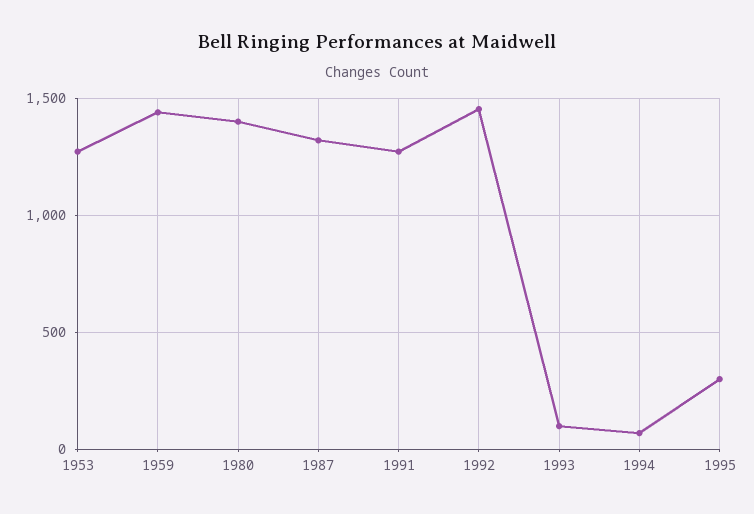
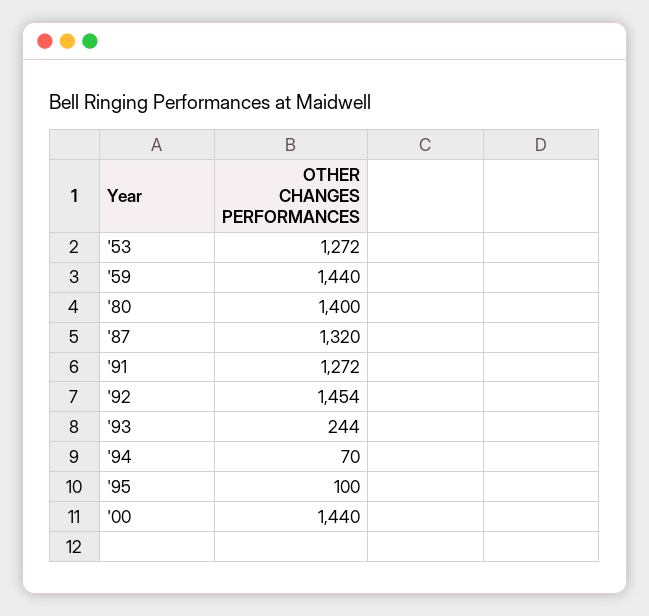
1993: 100 -> 244
1995: 300 -> 100
'00: none -> 1440

